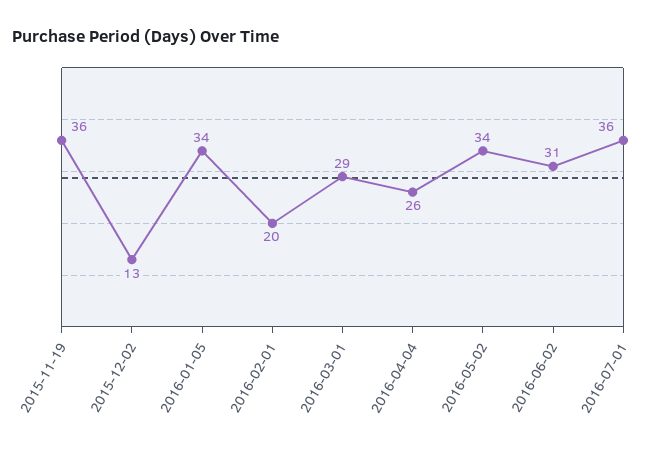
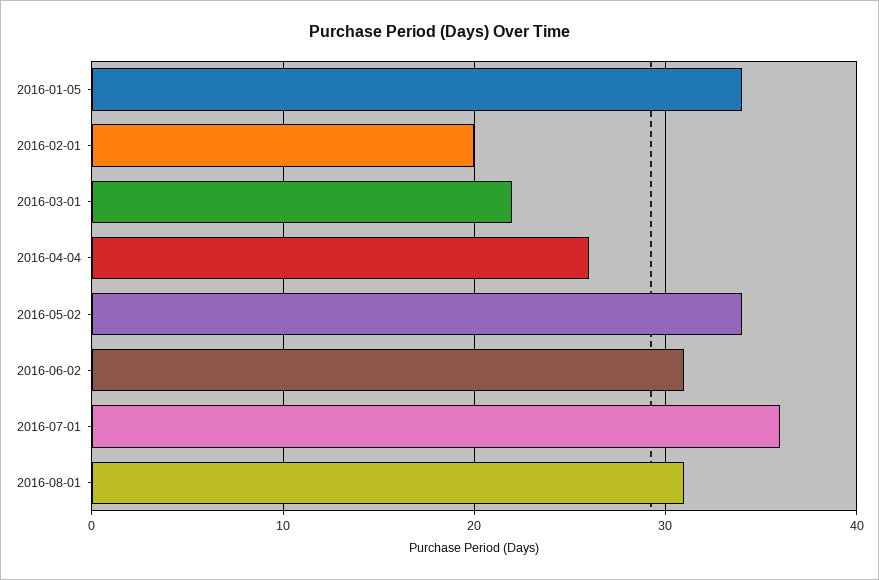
2015-11-19: 36 -> none
2015-12-02: 13 -> none
2016-03-01: 29 -> 22
2016-08-01: none -> 31

